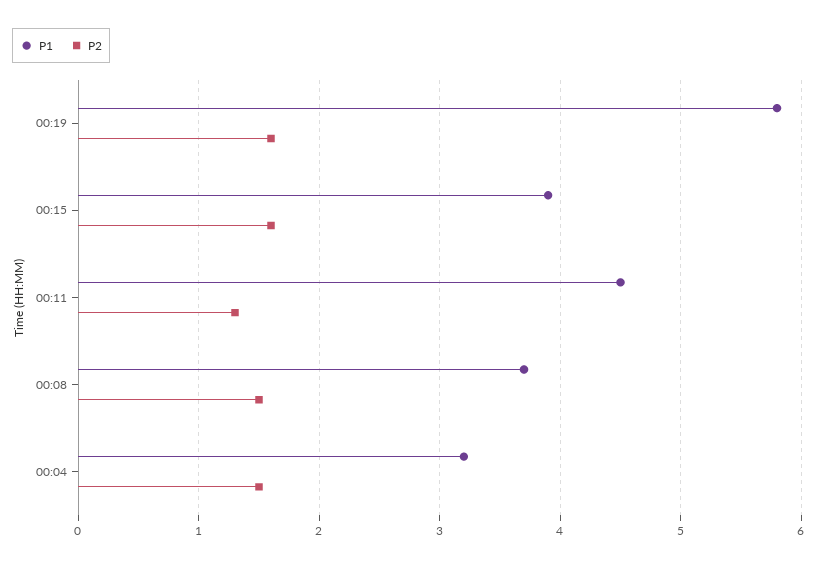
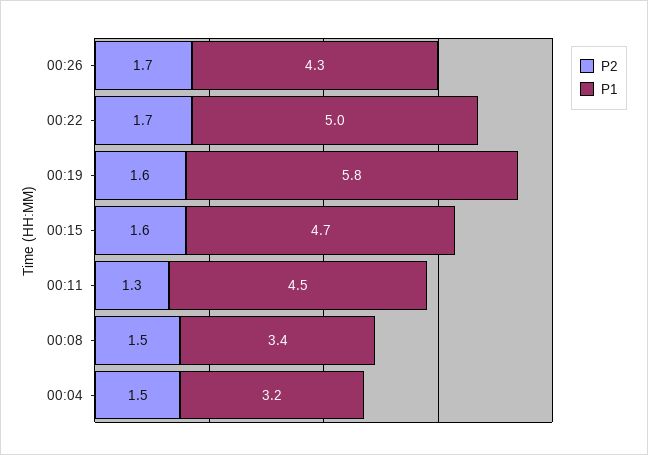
P1, 00:15: 3.9 -> 4.7
P1, 00:08: 3.7 -> 3.4
P2, 00:26: none -> 1.7
P1, 00:26: none -> 4.3
P2, 00:22: none -> 1.7
P1, 00:22: none -> 5

